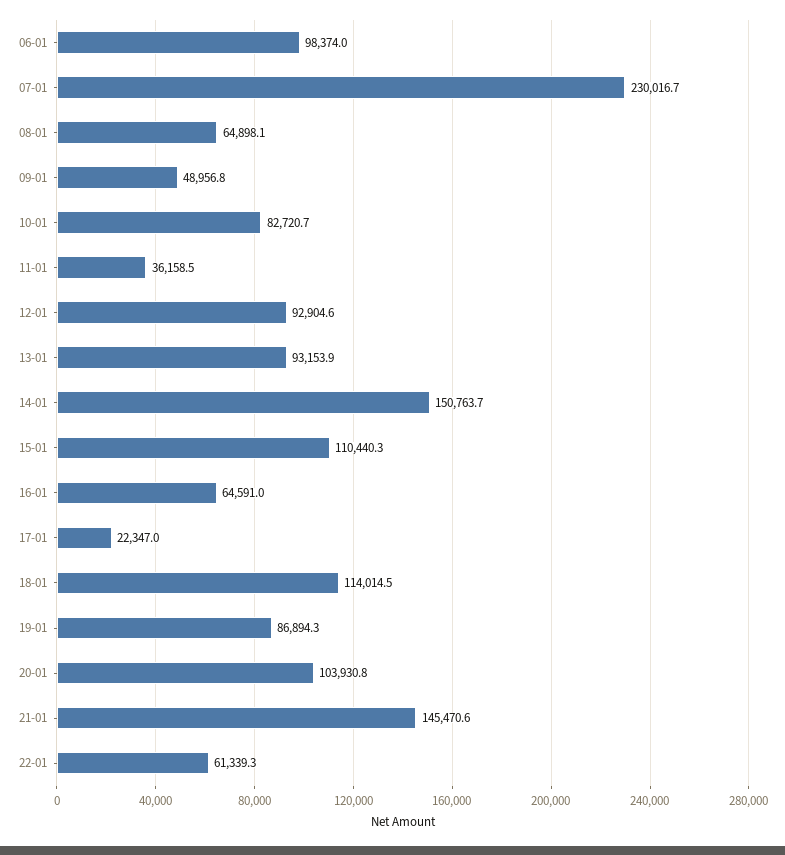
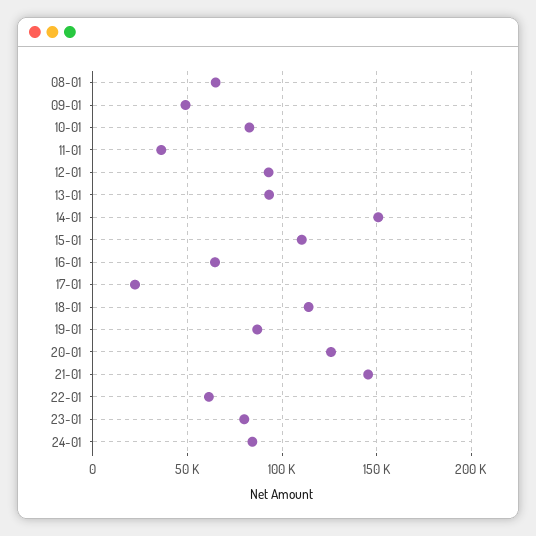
06-01: 98374 -> none
07-01: 230016.7 -> none
20-01: 103930.8 -> 125000
23-01: none -> 80000
24-01: none -> 85000

